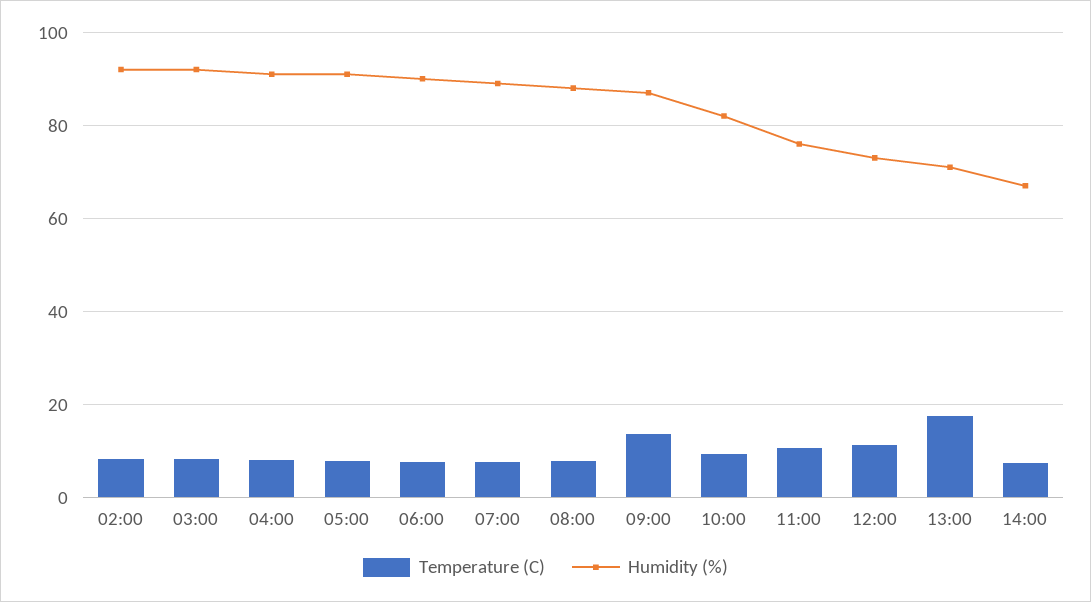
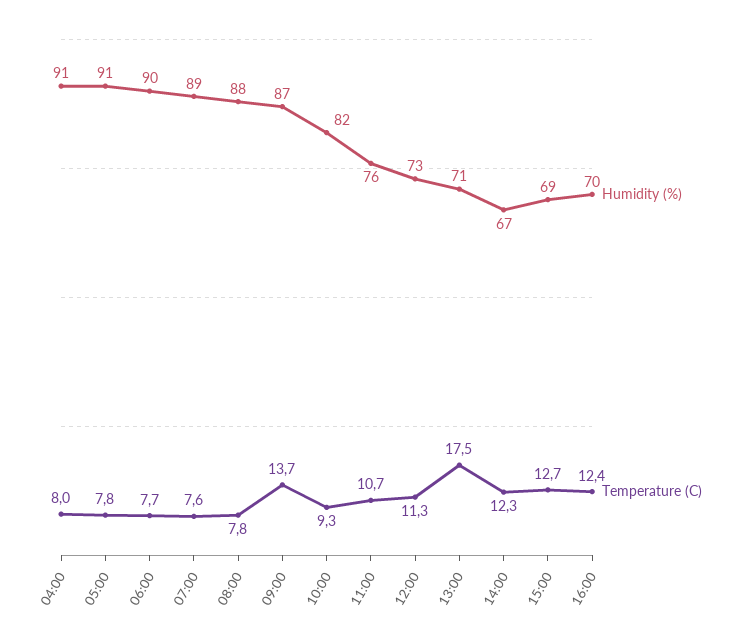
Temperature (C), 02:00: 8 -> none
Humidity (%), 02:00: 92 -> none
Temperature (C), 03:00: 8 -> none
Humidity (%), 03:00: 92 -> none
Temperature (C), 14:00: 8 -> 12.3
Humidity (%), 15:00: none -> 69
Temperature (C), 15:00: none -> 12.7
Humidity (%), 16:00: none -> 70
Temperature (C), 16:00: none -> 12.4

